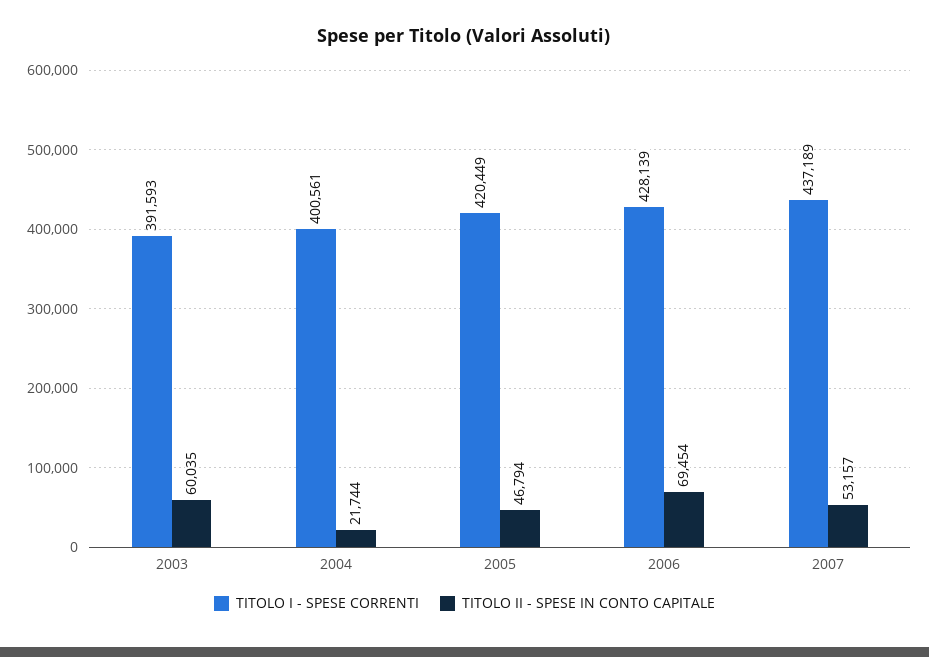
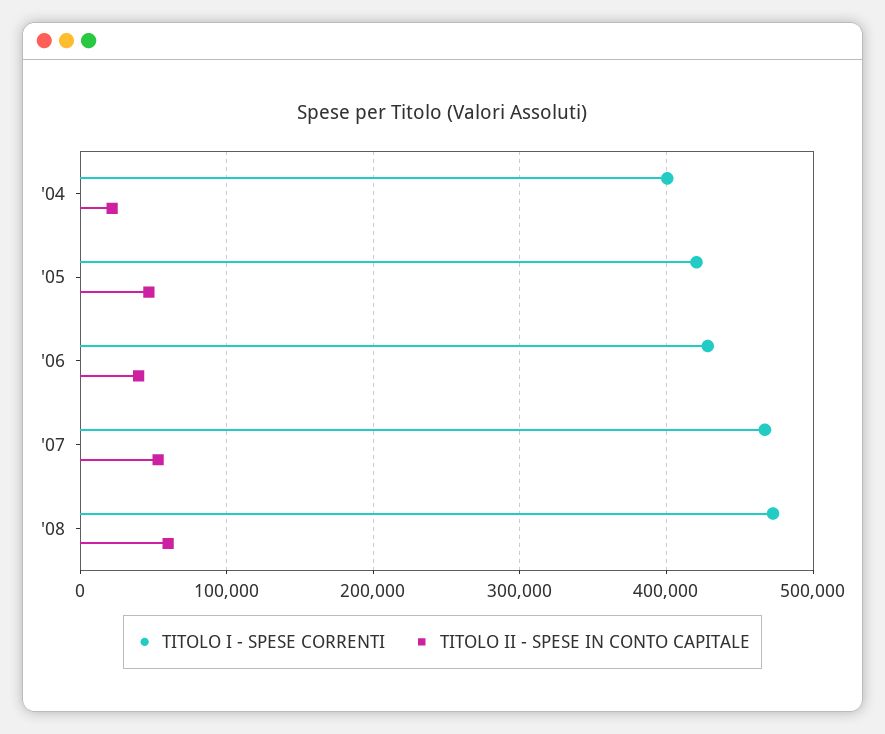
TITOLO I - SPESE CORRENTI, 2003: 391593 -> none
TITOLO II - SPESE IN CONTO CAPITALE, 2003: 60035 -> none
TITOLO II - SPESE IN CONTO CAPITALE, 2006: 69454 -> 40000
TITOLO I - SPESE CORRENTI, 2007: 437189 -> 470000
TITOLO I - SPESE CORRENTI, '08: none -> 470000
TITOLO II - SPESE IN CONTO CAPITALE, '08: none -> 60000

